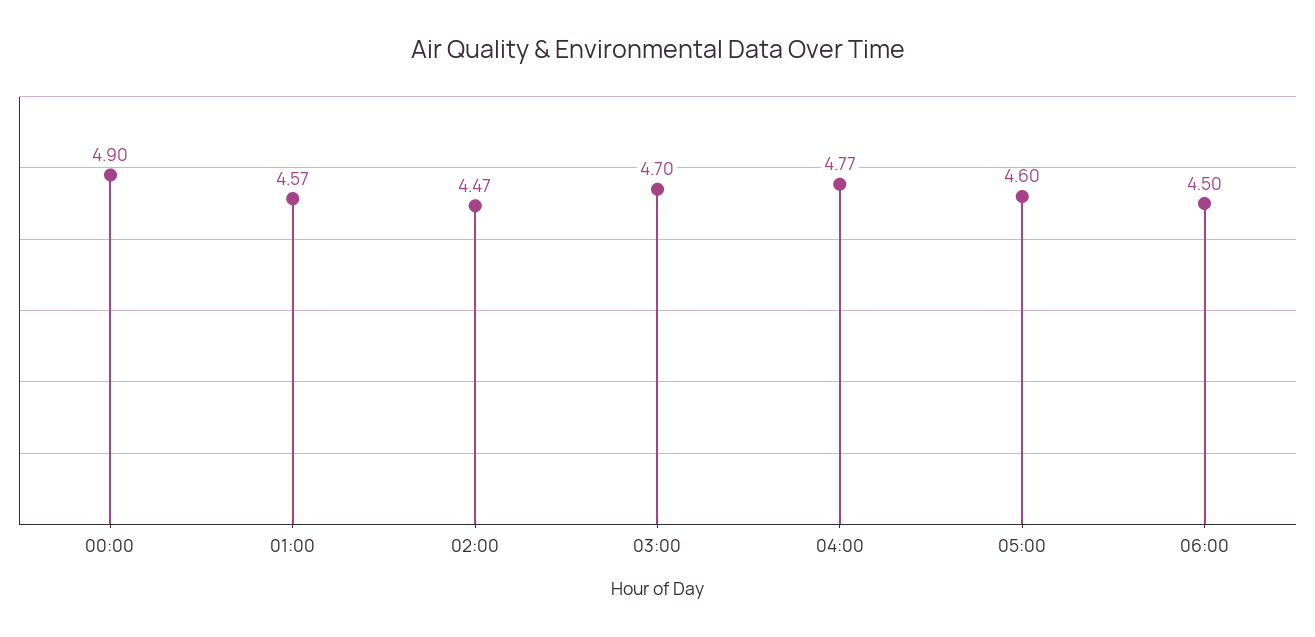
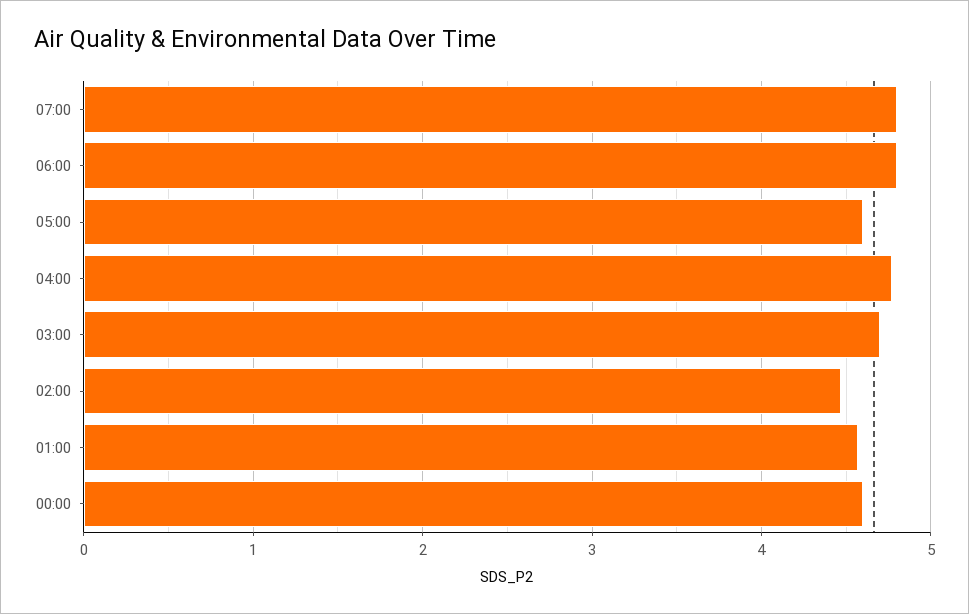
00:00: 4.9 -> 4.6
06:00: 4.5 -> 4.8
07:00: none -> 4.8

